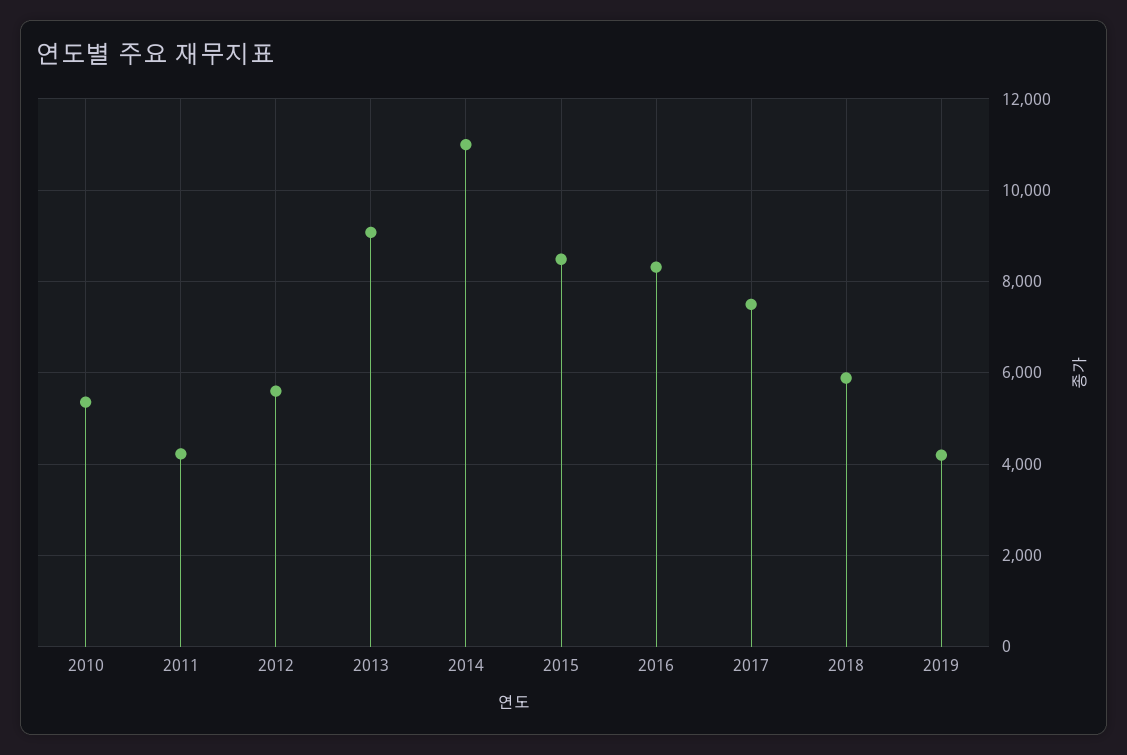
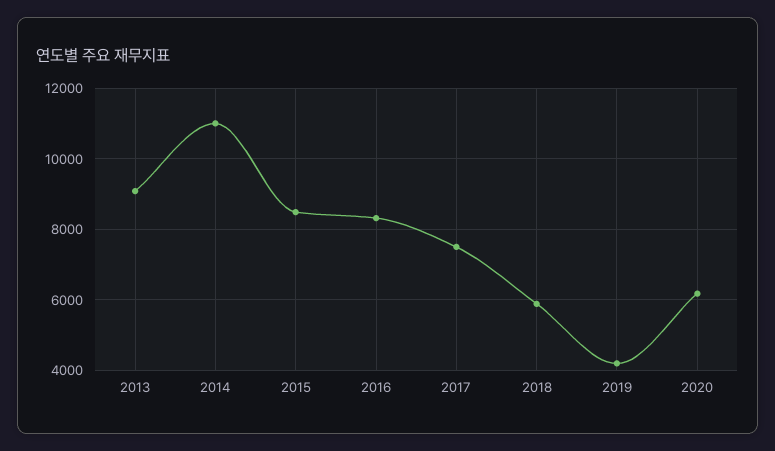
2010: 5400 -> none
2011: 4200 -> none
2012: 5600 -> none
2020: none -> 6200

